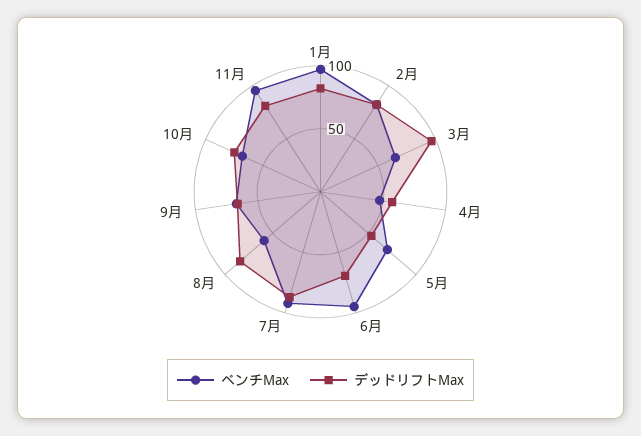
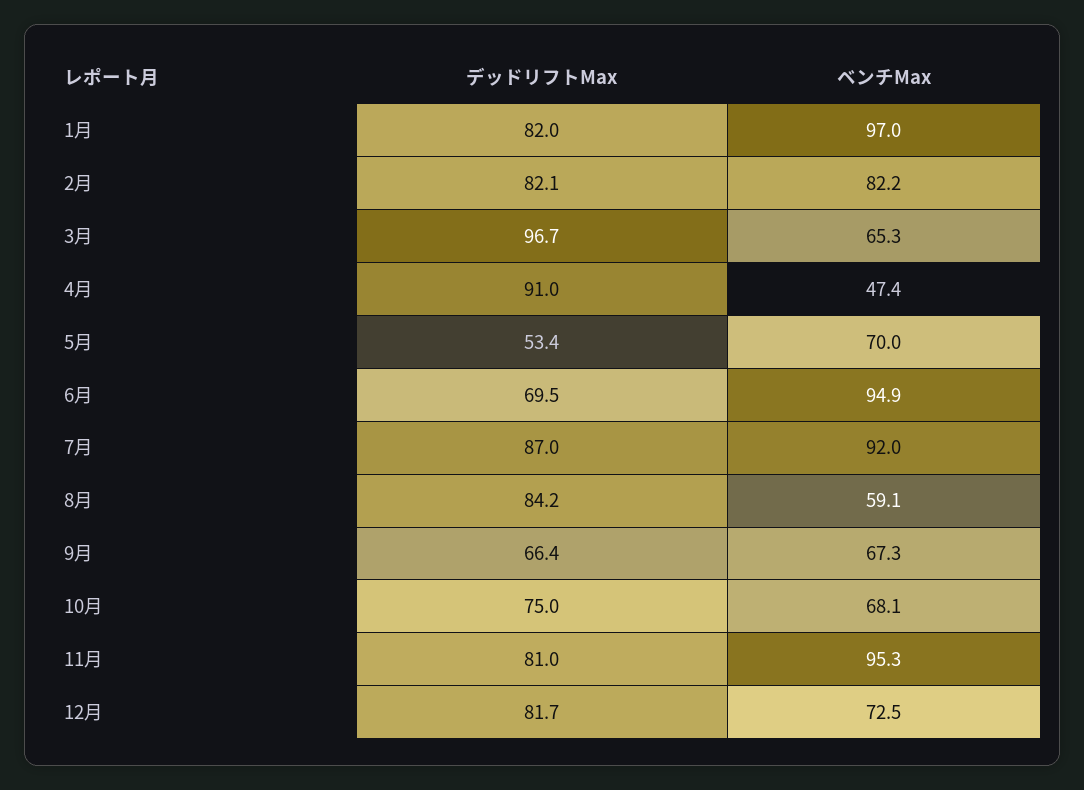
デッドリフトMax, 4月: 60 -> 91
デッドリフトMax, 12月: none -> 81.7
ベンチMax, 12月: none -> 72.5

